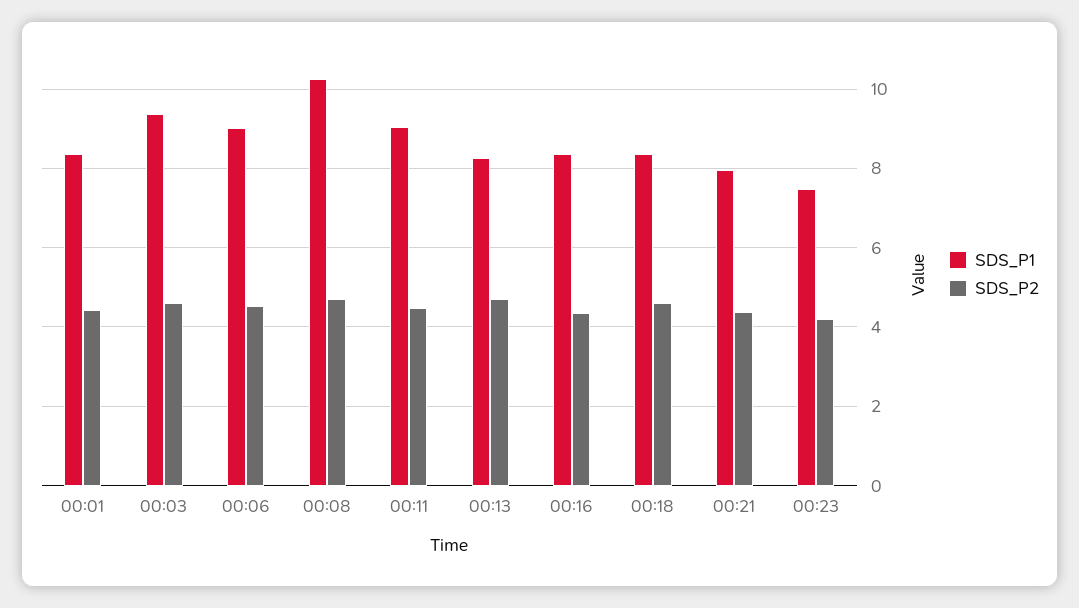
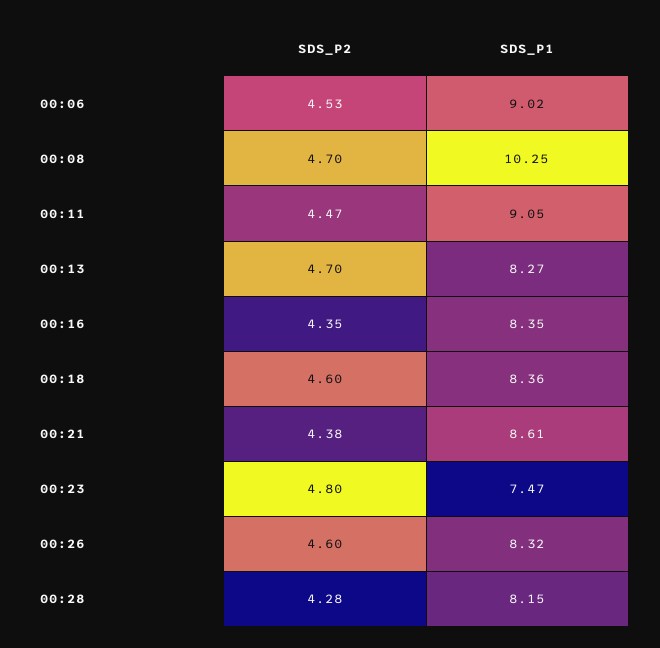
SDS_P1, 00:01: 8.4 -> none
SDS_P2, 00:01: 4.4 -> none
SDS_P1, 00:03: 9.4 -> none
SDS_P2, 00:03: 4.6 -> none
SDS_P1, 00:21: 8 -> 8.61
SDS_P2, 00:23: 4.2 -> 4.8
SDS_P2, 00:26: none -> 4.6
SDS_P1, 00:26: none -> 8.32
SDS_P2, 00:28: none -> 4.28
SDS_P1, 00:28: none -> 8.15

